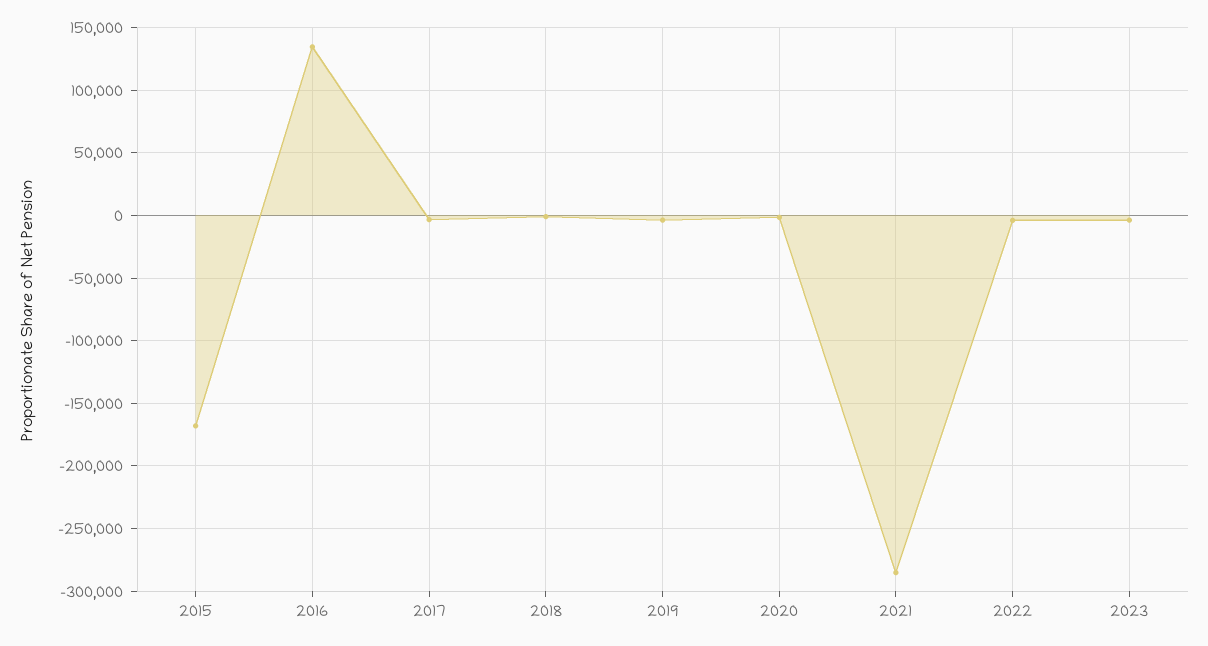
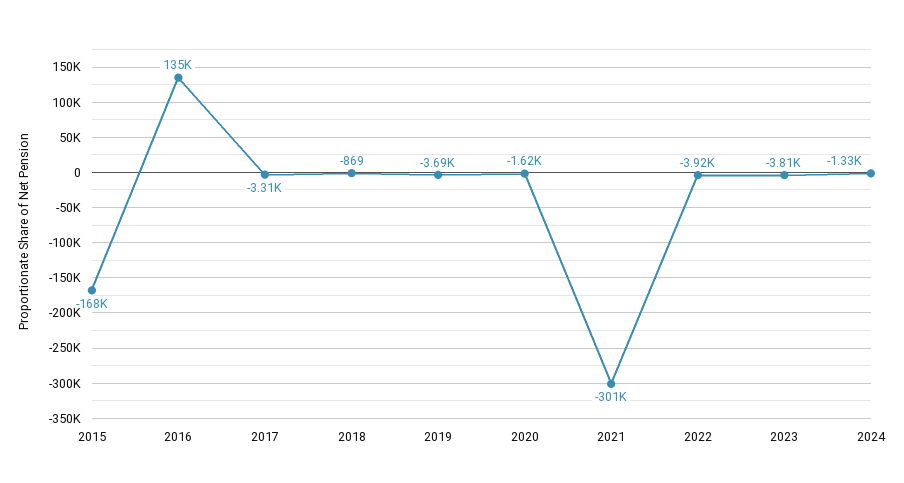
2021: -285000 -> -301000
2024: none -> -1330

